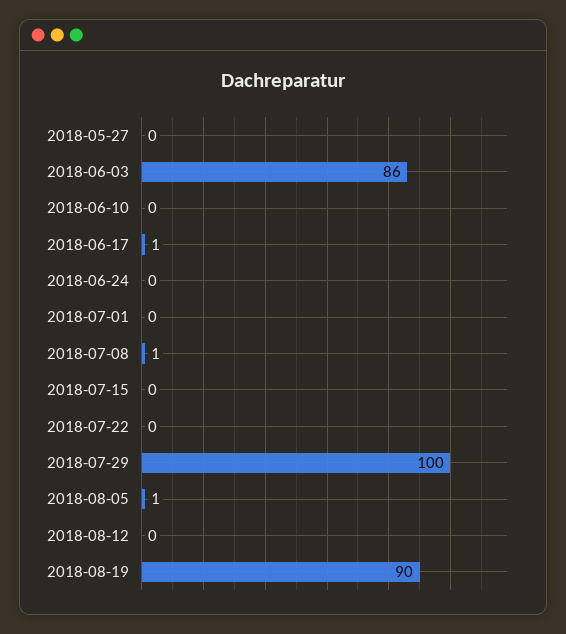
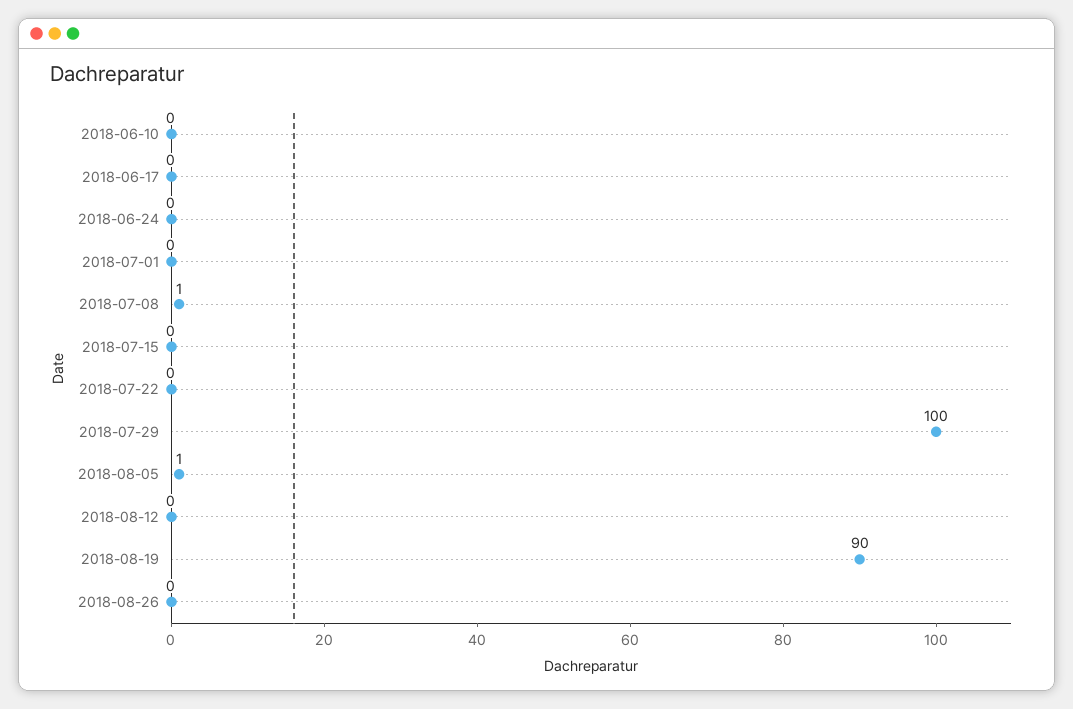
2018-05-27: 0 -> none
2018-06-03: 86 -> none
2018-06-17: 1 -> 0
2018-08-26: none -> 0

